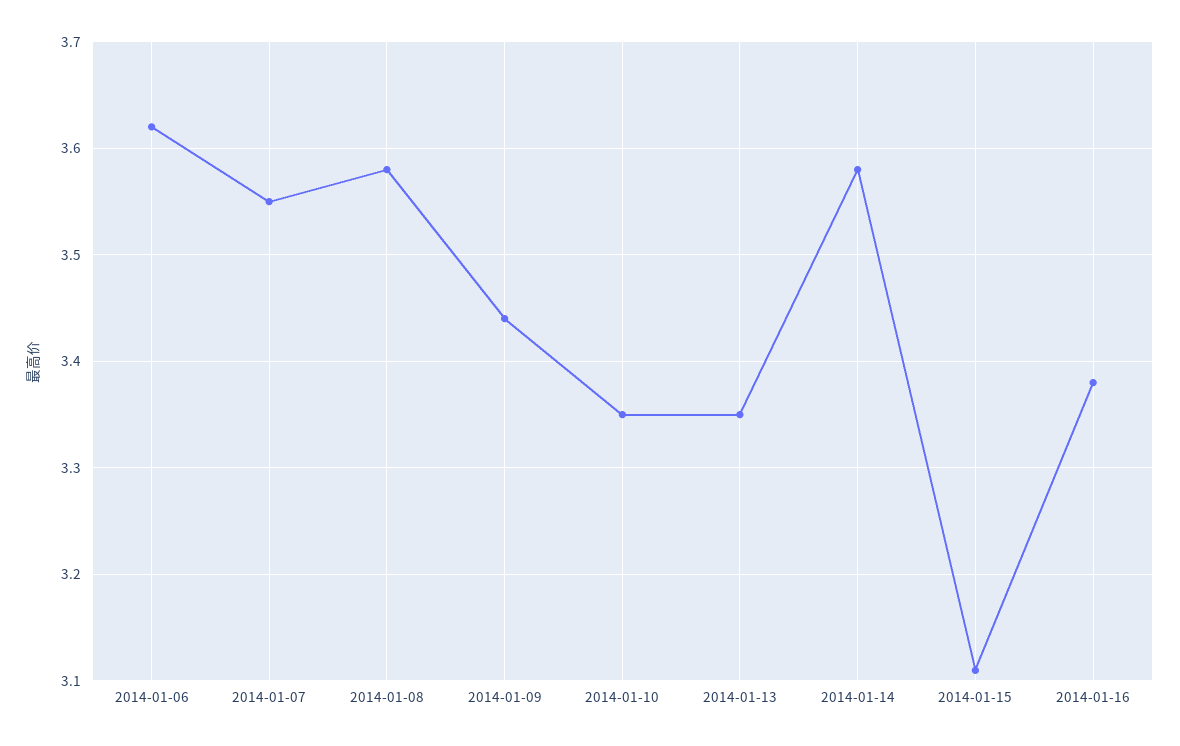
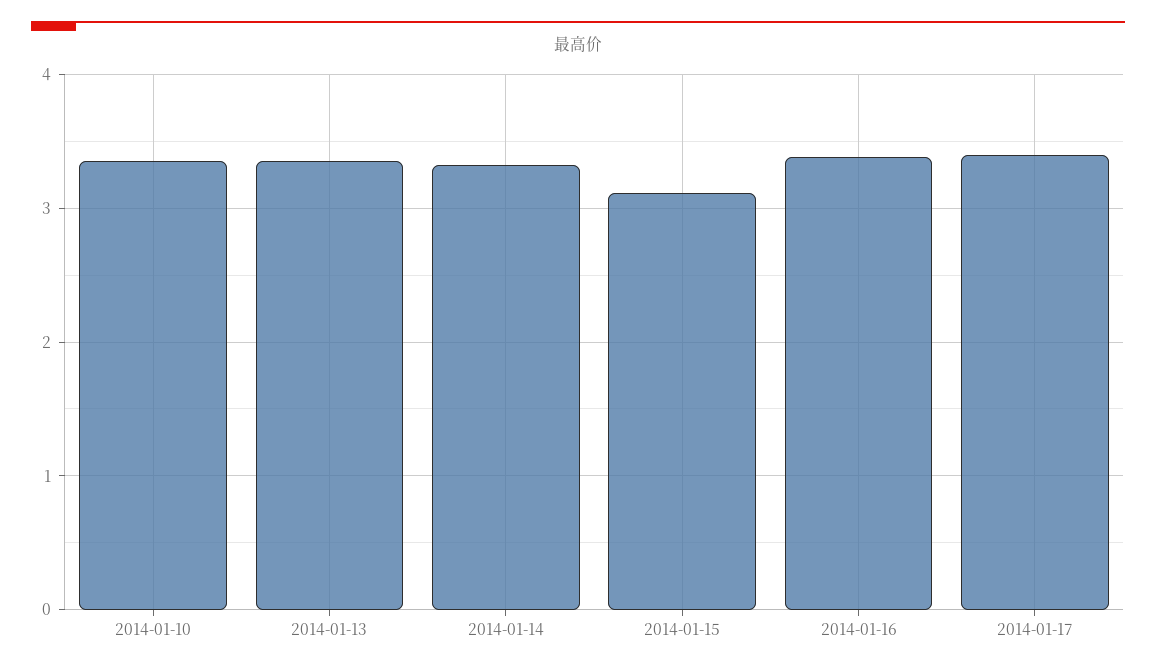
2014-01-06: 3.62 -> none
2014-01-07: 3.55 -> none
2014-01-08: 3.58 -> none
2014-01-09: 3.44 -> none
2014-01-14: 3.58 -> 3.3
2014-01-17: none -> 3.4

